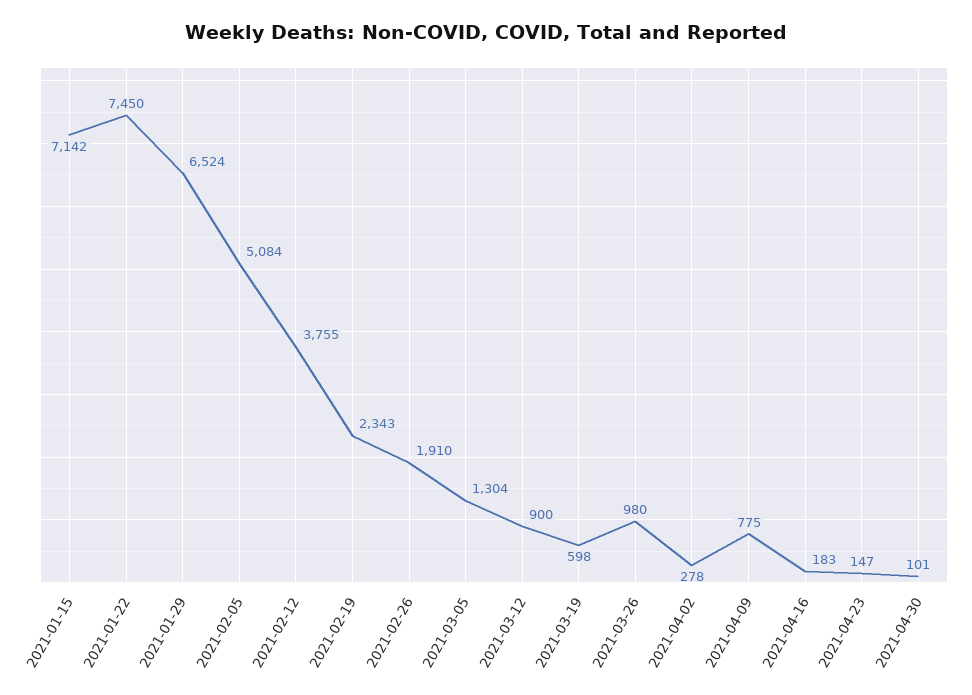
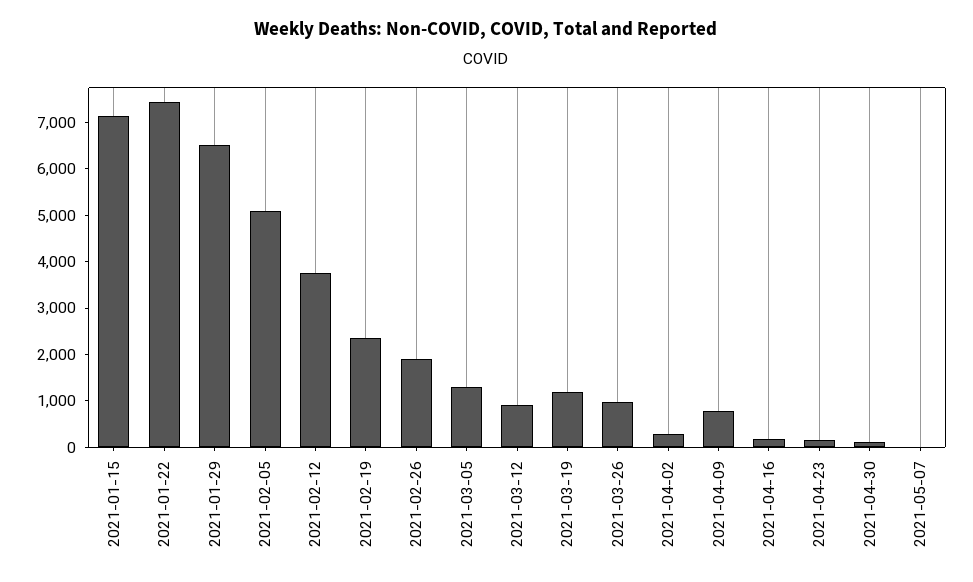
2021-03-19: 598 -> 1200
2021-05-07: none -> 0

